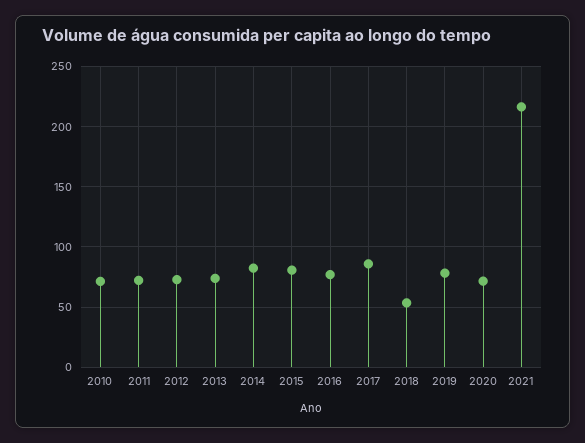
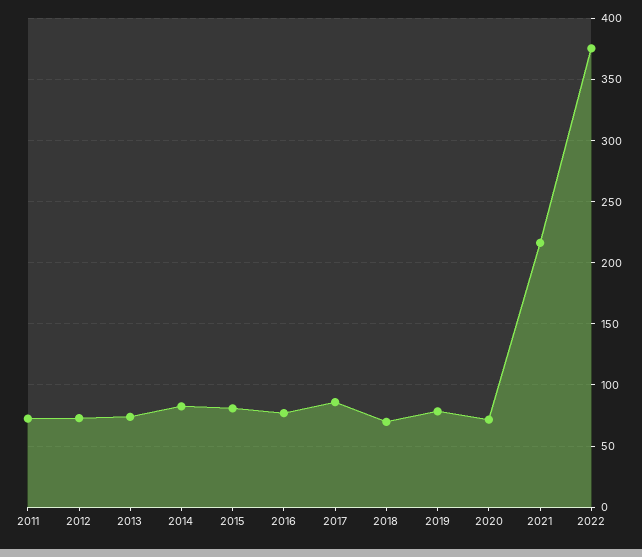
2010: 70 -> none
2018: 55 -> 70
2022: none -> 375

